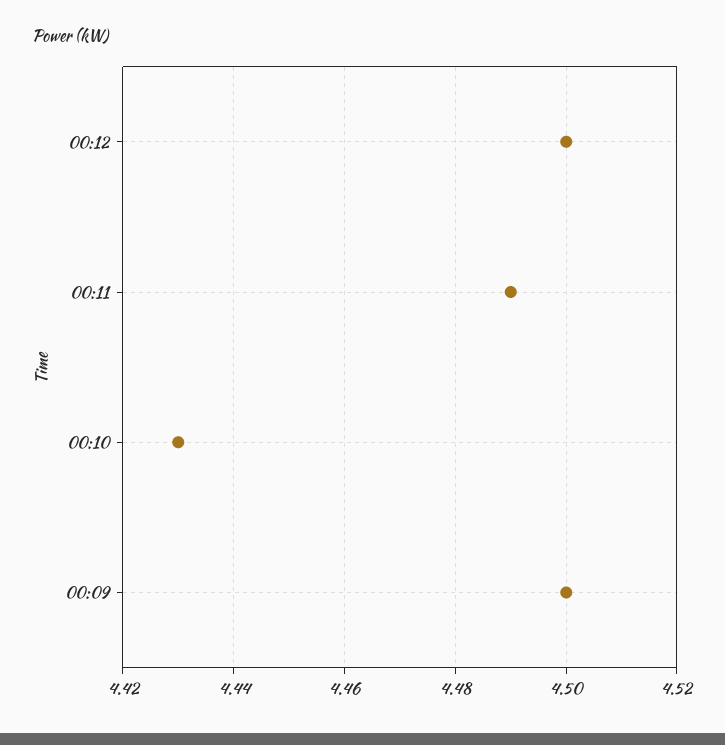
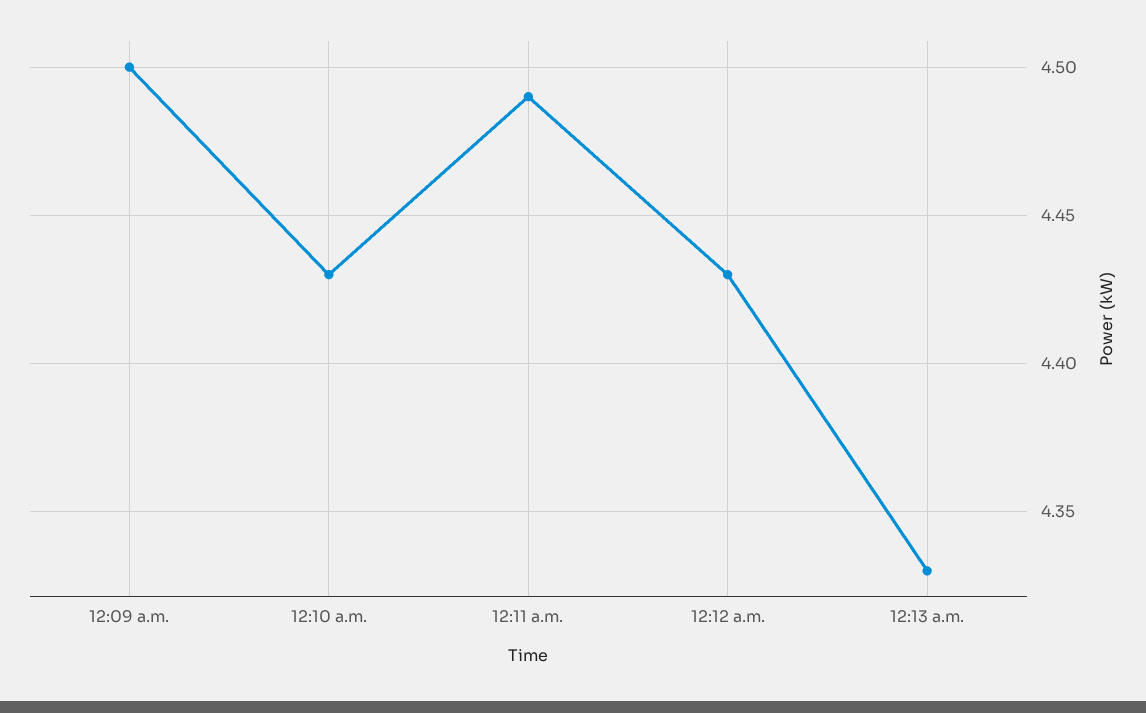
00:12: 4.5 -> 4.43
12:13 a.m.: none -> 4.33

